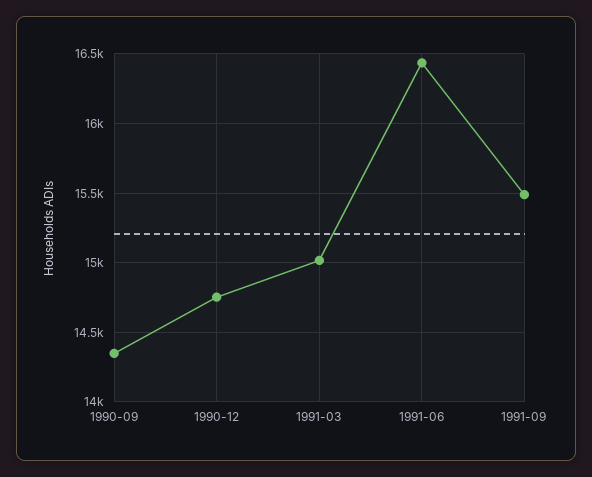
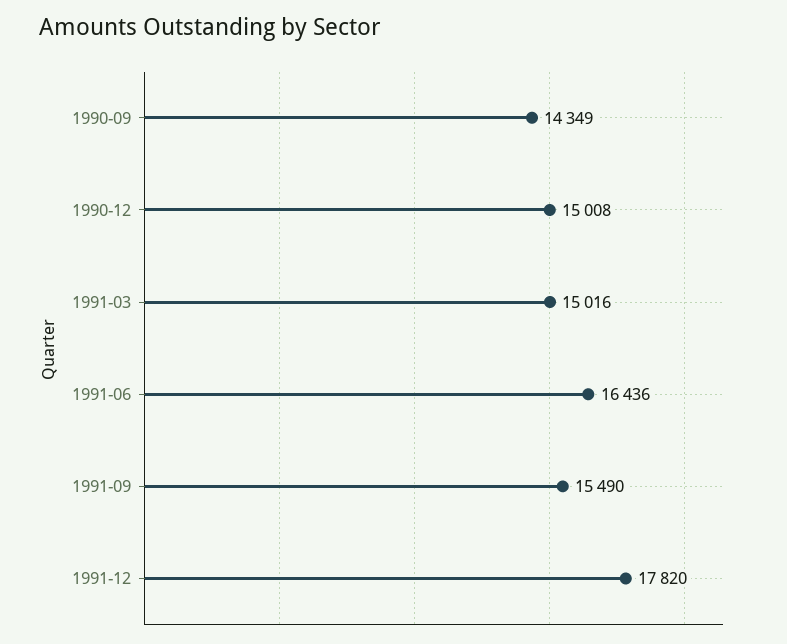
1990-12: 14750 -> 15008
1991-12: none -> 17820

